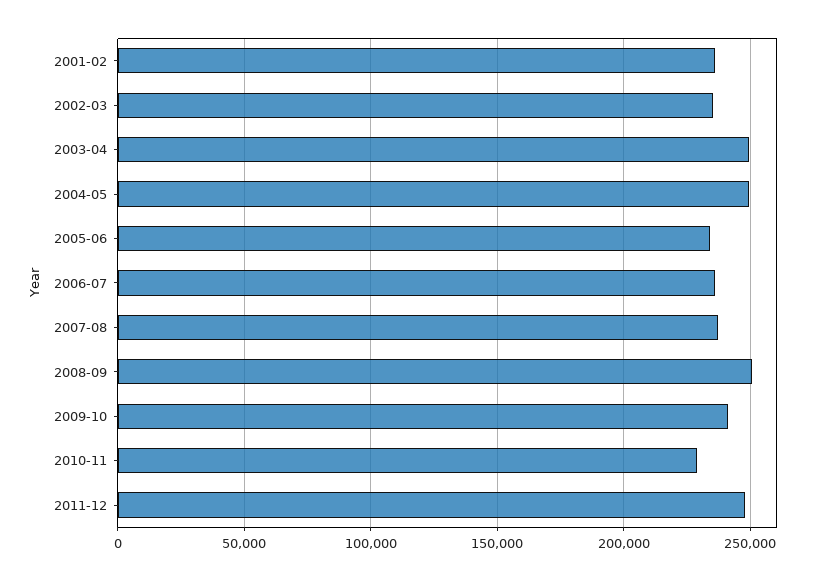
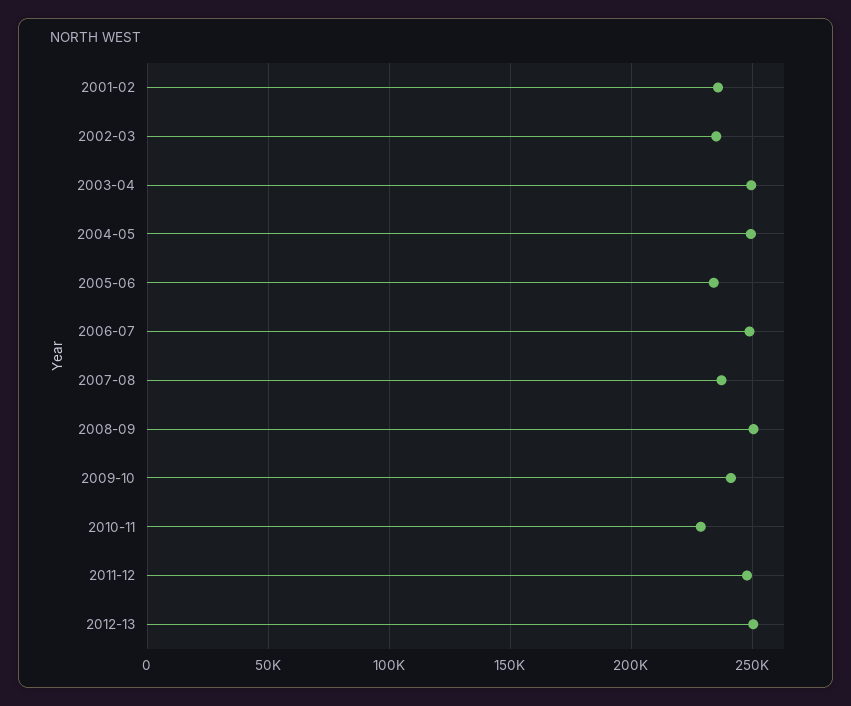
2006-07: 235000 -> 250000
2012-13: none -> 250000

